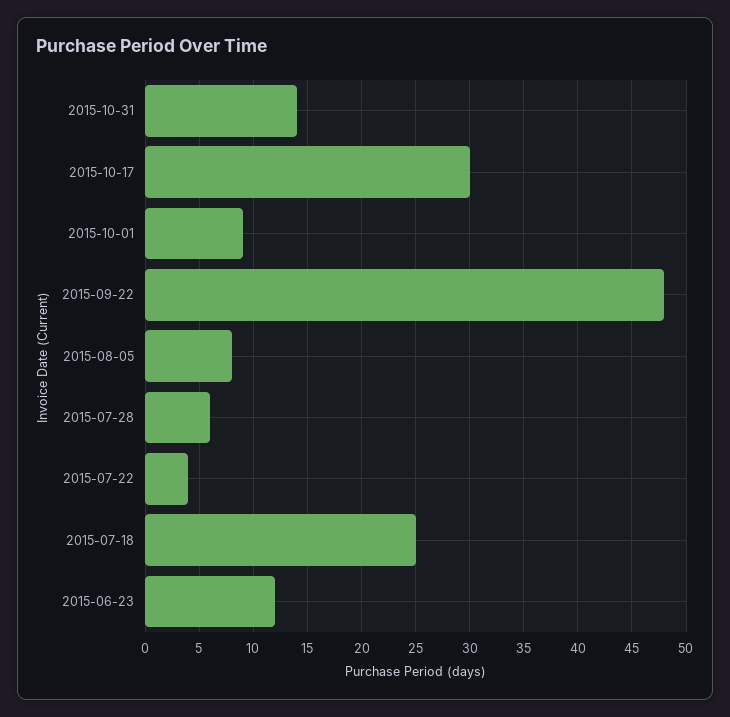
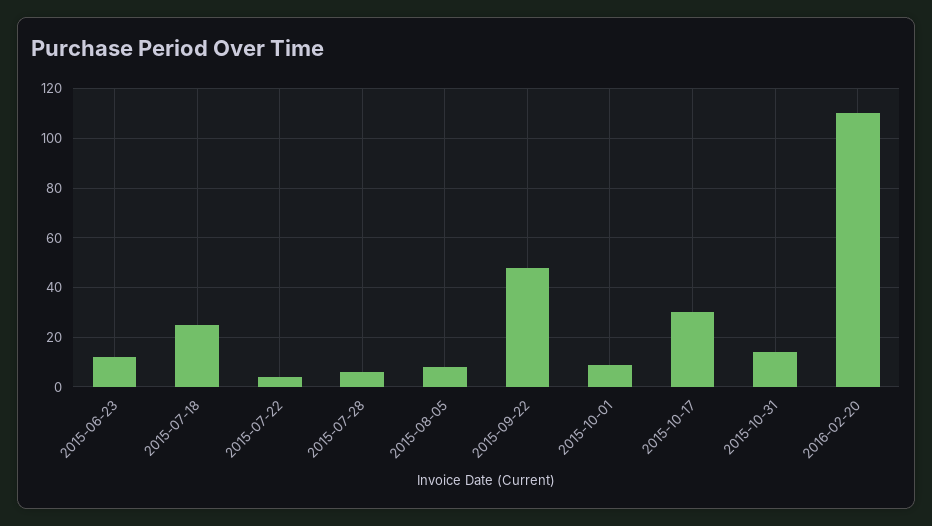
2016-02-20: none -> 110

